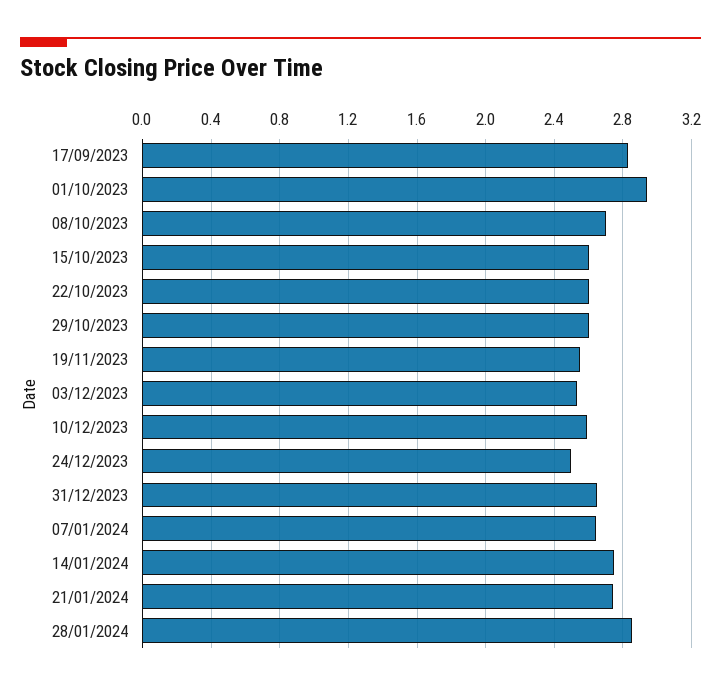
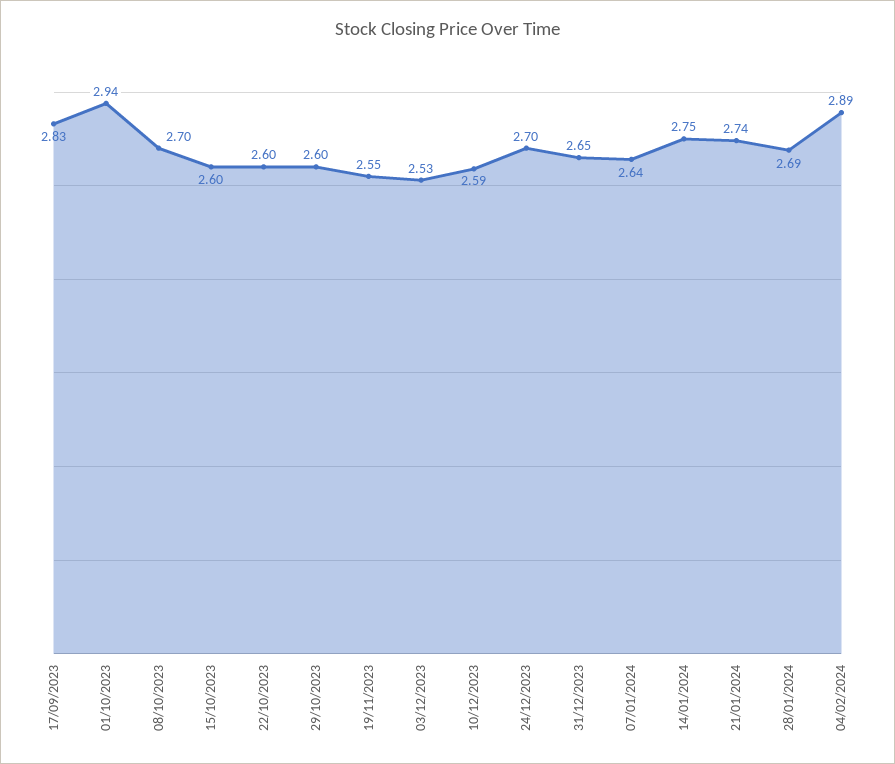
24/12/2023: 2.5 -> 2.7
28/01/2024: 2.85 -> 2.69
04/02/2024: none -> 2.89

